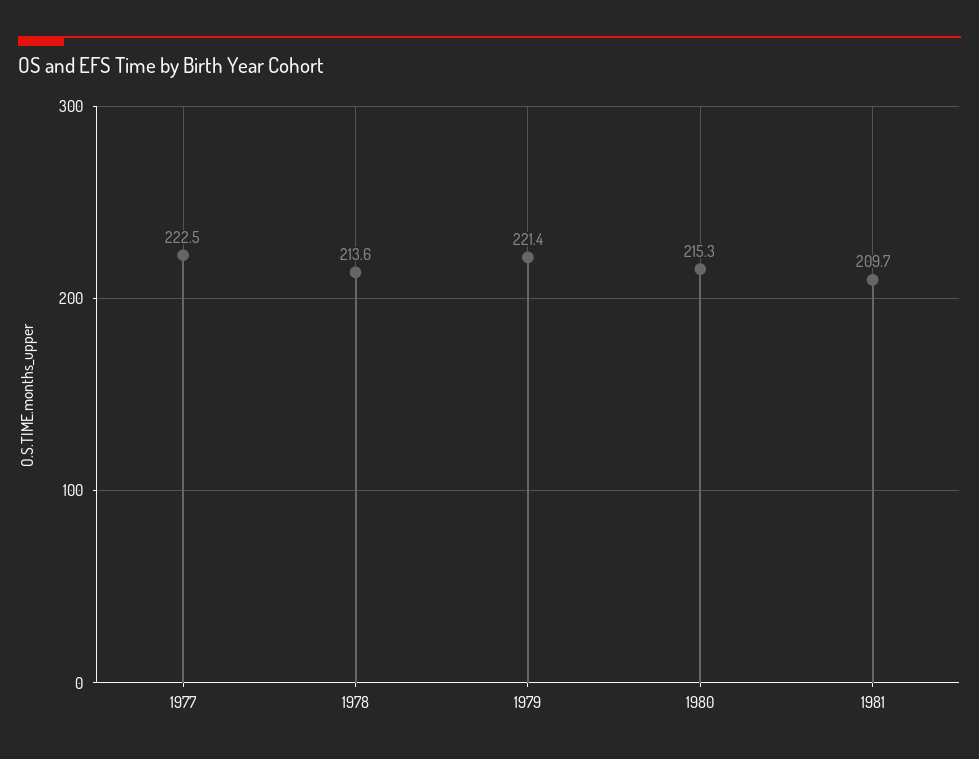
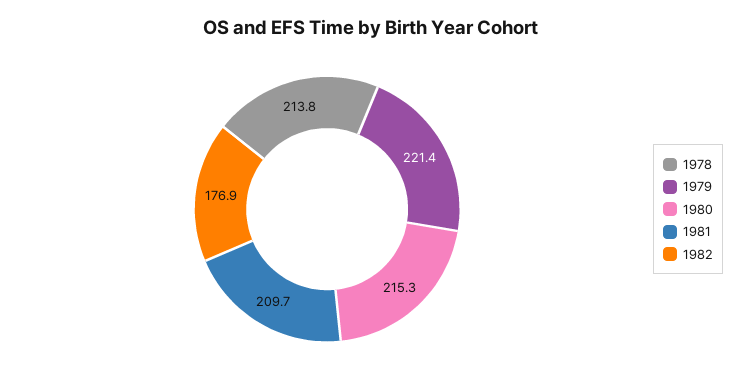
1977: 222.5 -> none
1978: 213.6 -> 213.8
1982: none -> 176.9

